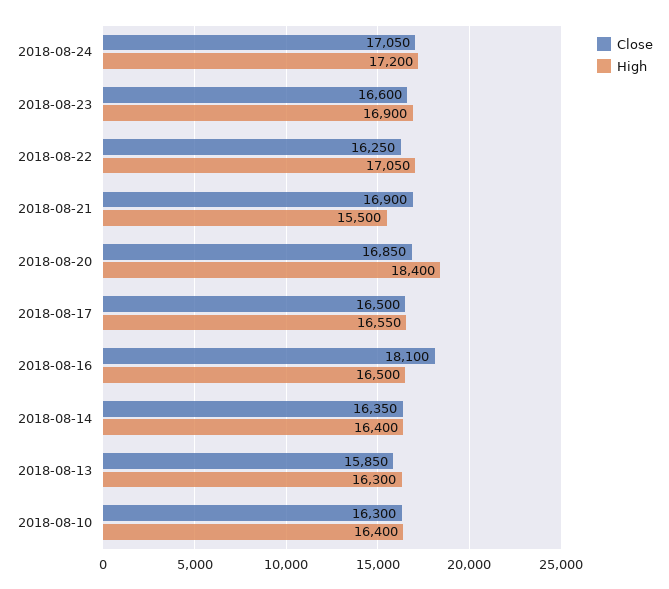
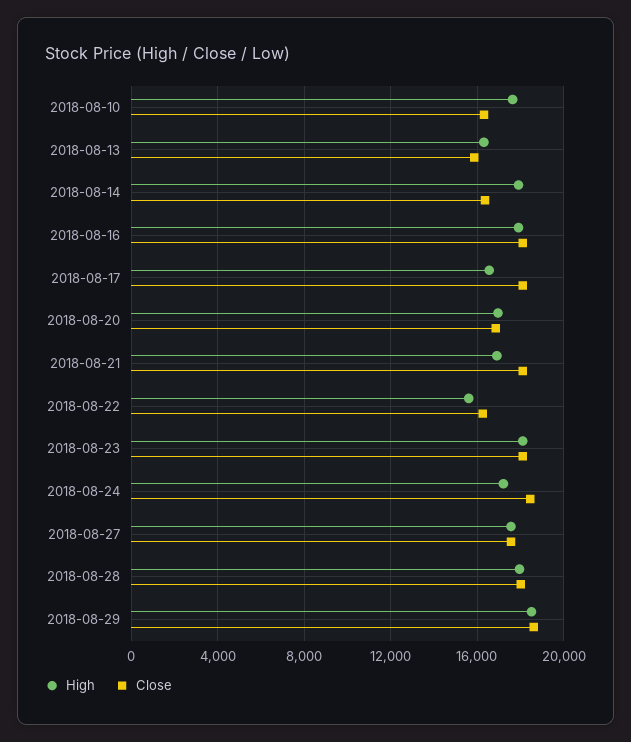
Close, 2018-08-24: 17050 -> 18500
Close, 2018-08-23: 16600 -> 18000
High, 2018-08-23: 16900 -> 18000
High, 2018-08-22: 17050 -> 15500
Close, 2018-08-21: 16900 -> 18000
High, 2018-08-21: 15500 -> 17000
High, 2018-08-20: 18400 -> 17000
Close, 2018-08-17: 16500 -> 18000
High, 2018-08-16: 16500 -> 18000
High, 2018-08-14: 16400 -> 18000
High, 2018-08-10: 16400 -> 17500
High, 2018-08-27: none -> 17500
Close, 2018-08-27: none -> 17500
High, 2018-08-28: none -> 18000
Close, 2018-08-28: none -> 18000
High, 2018-08-29: none -> 18500
Close, 2018-08-29: none -> 18500

